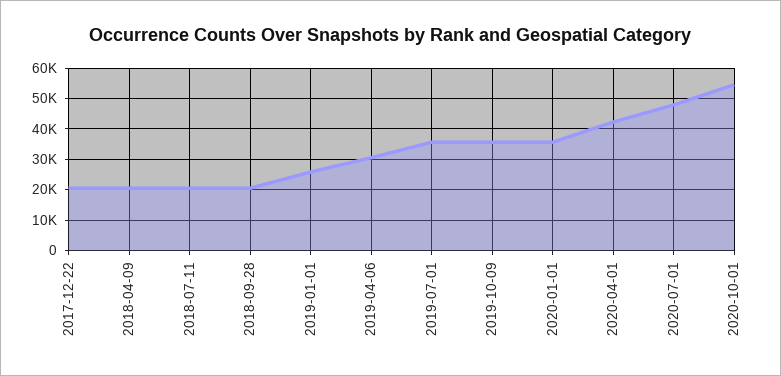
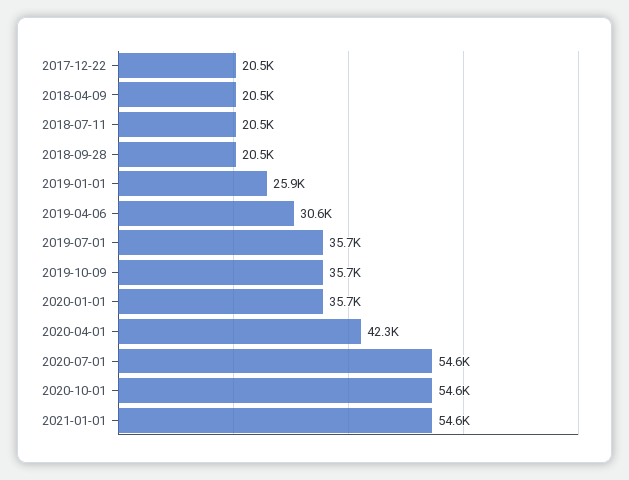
2020-07-01: 48000 -> 54600
2021-01-01: none -> 54600

